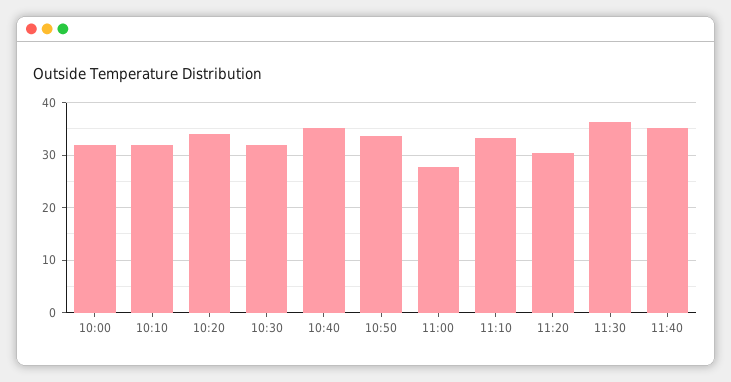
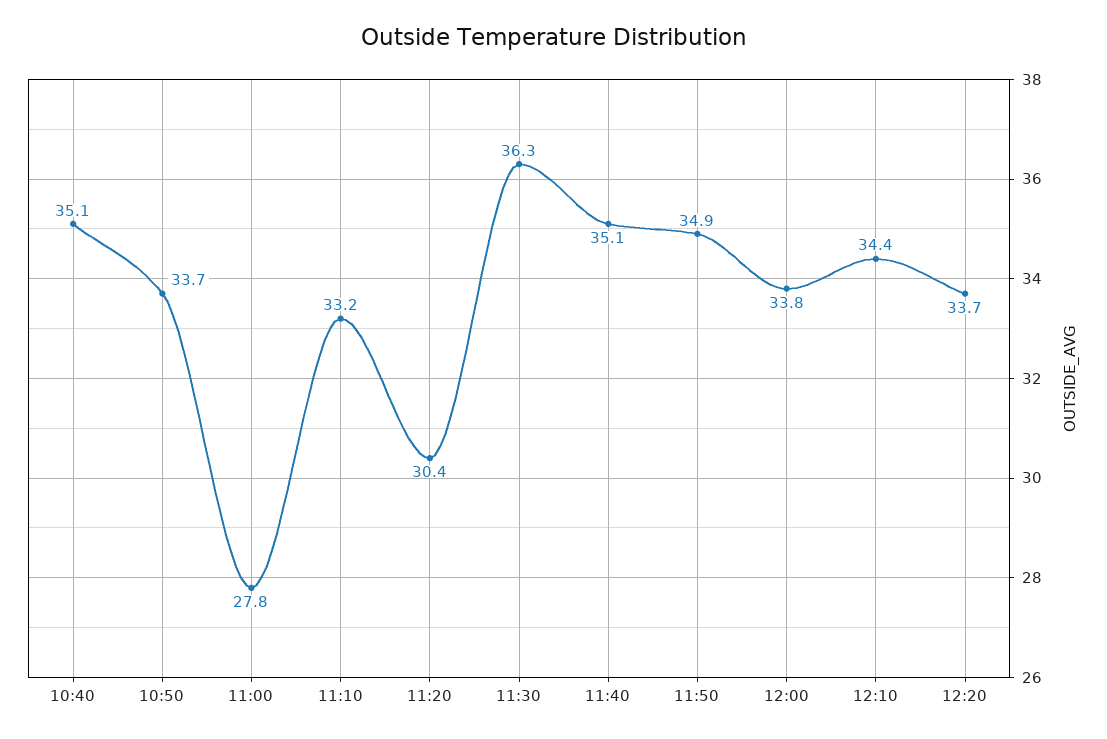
10:00: 32 -> none
10:10: 32 -> none
10:20: 34 -> none
10:30: 32 -> none
11:50: none -> 34.9
12:00: none -> 33.8
12:10: none -> 34.4
12:20: none -> 33.7

